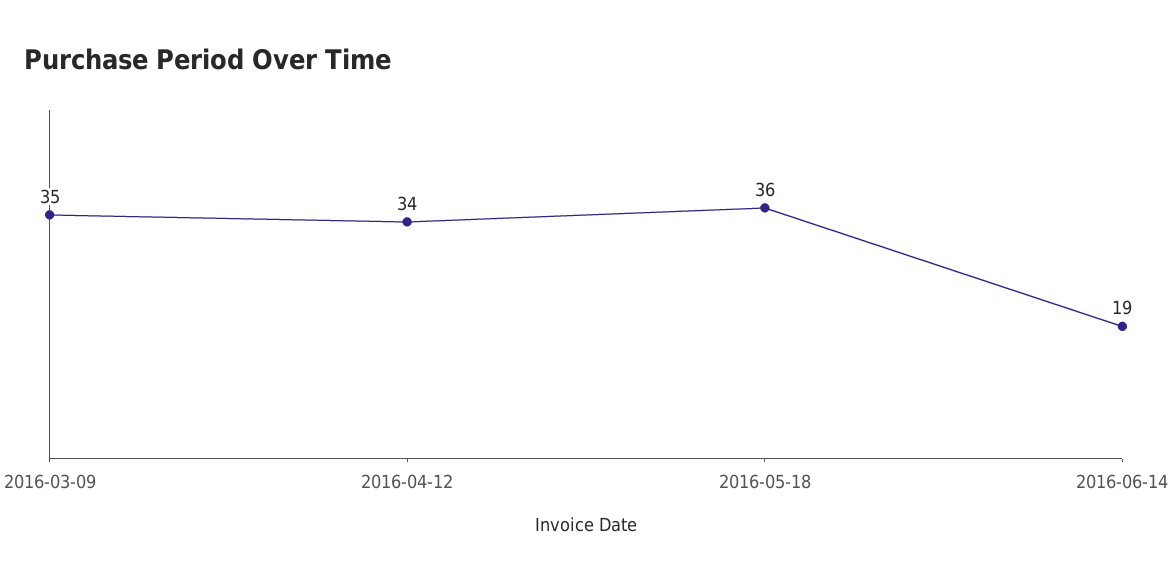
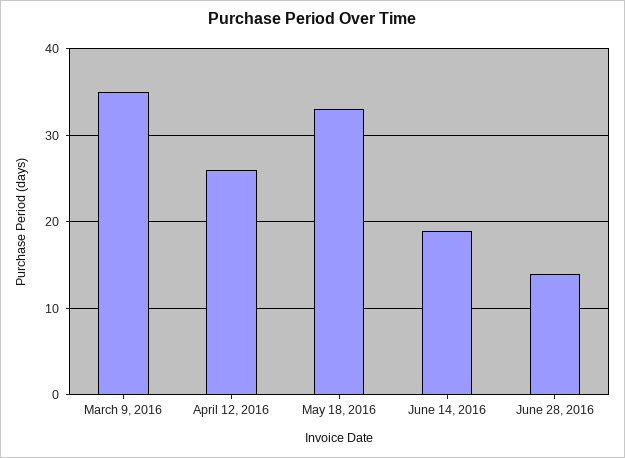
2016-04-12: 34 -> 26
2016-05-18: 36 -> 33
June 28, 2016: none -> 14

